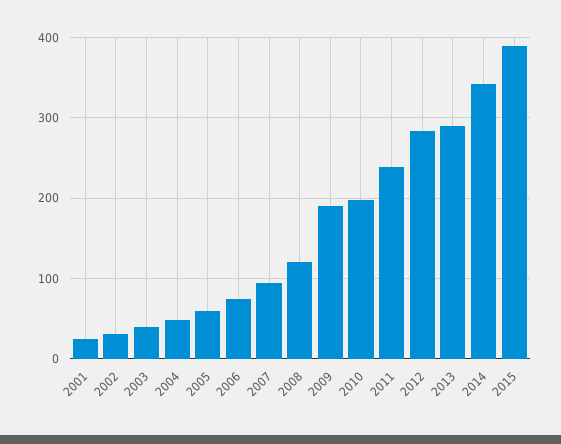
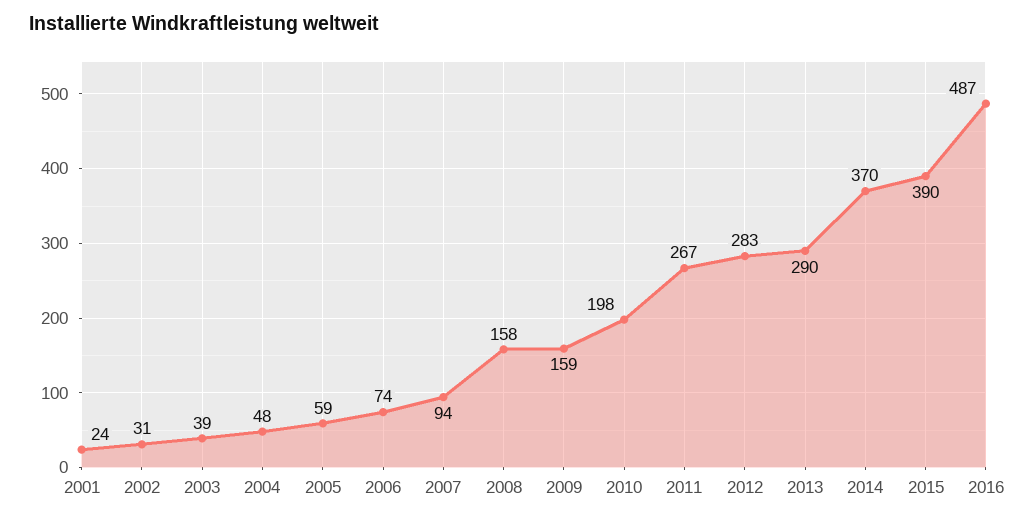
2008: 120 -> 158
2009: 190 -> 159
2011: 240 -> 267
2014: 340 -> 370
2016: none -> 487

